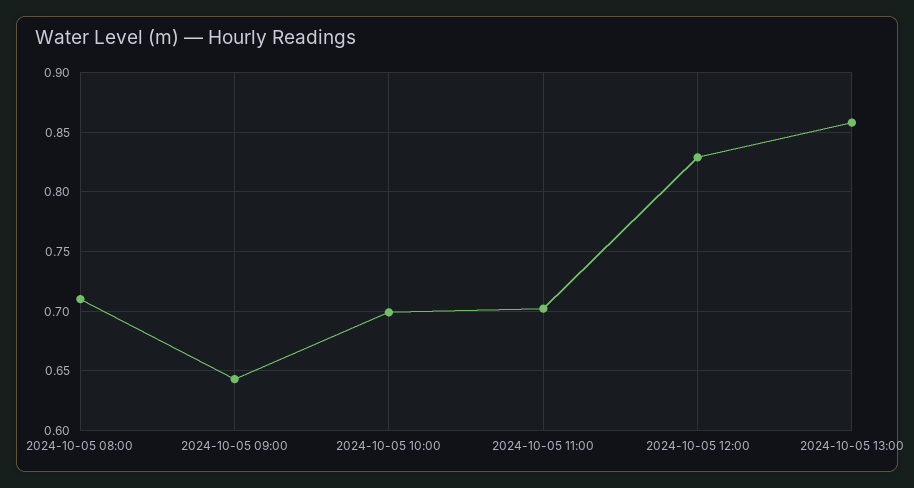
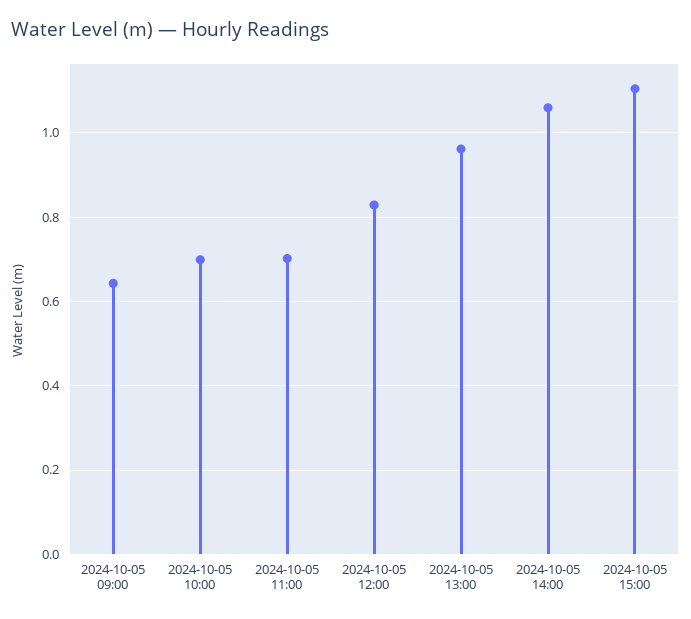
2024-10-05 08:00: 0.71 -> none
2024-10-05 13:00: 0.86 -> 0.96
2024-10-05 14:00: none -> 1.06
2024-10-05 15:00: none -> 1.1

